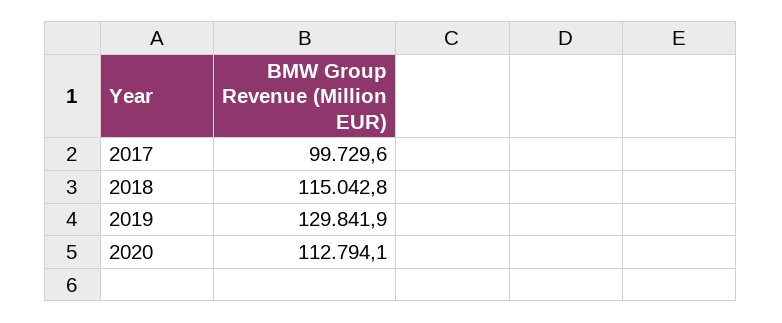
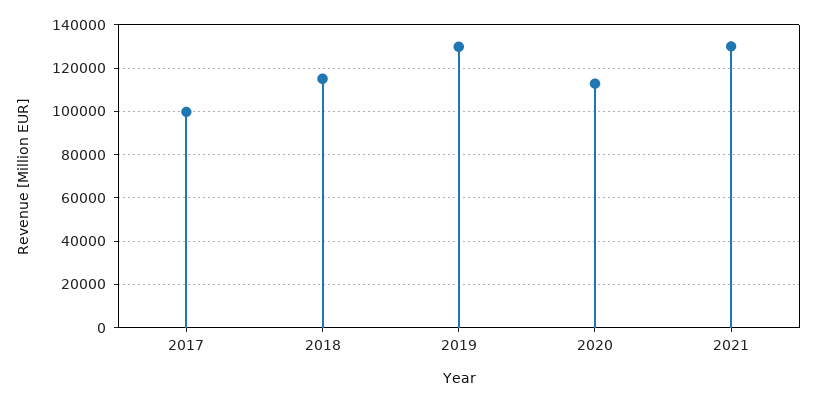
2021: none -> 130000

